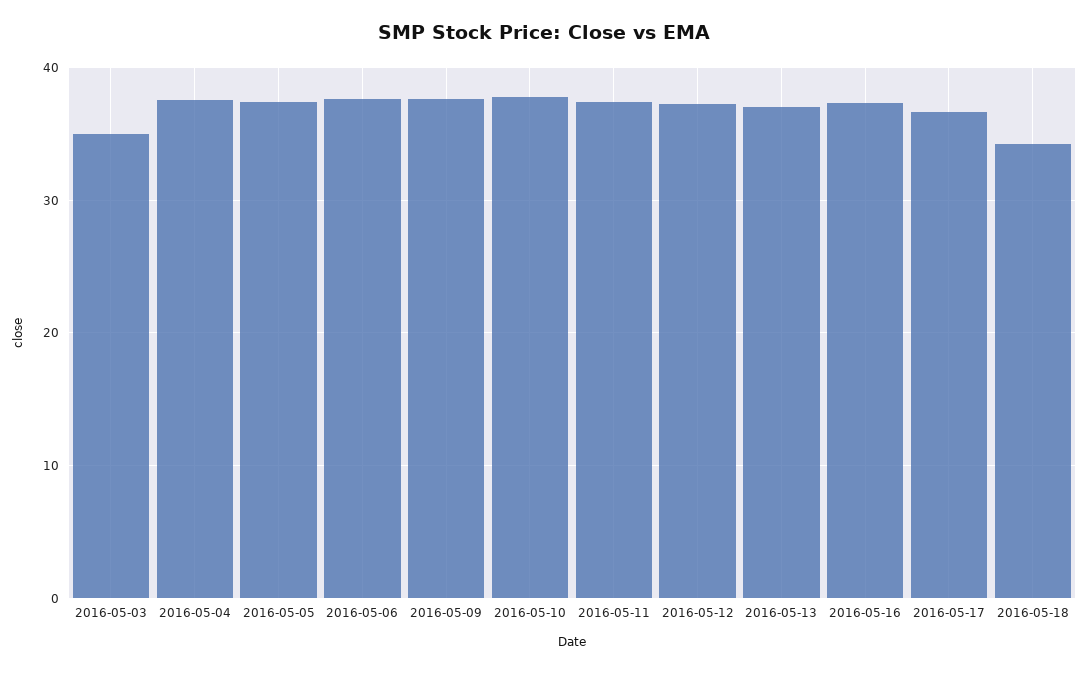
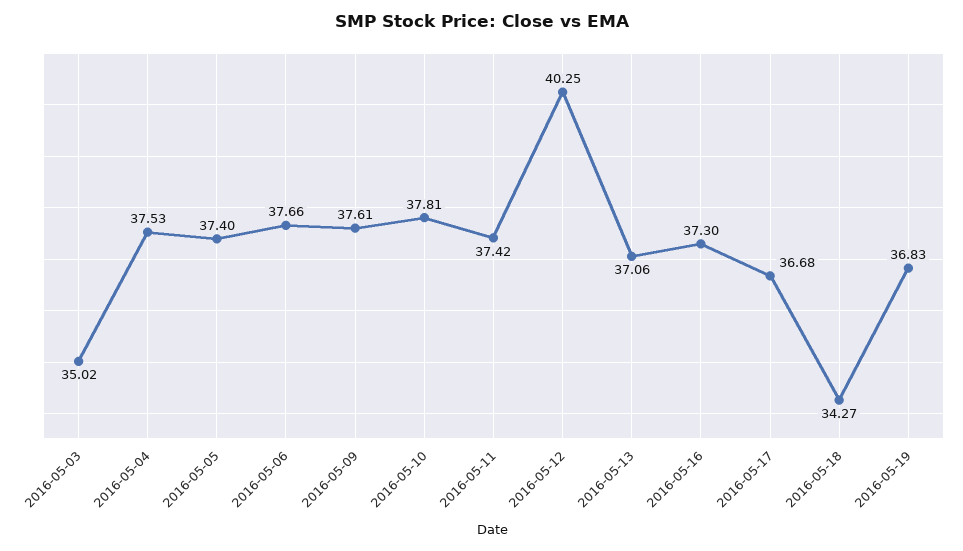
2016-05-12: 37 -> 40.25
2016-05-19: none -> 36.83

